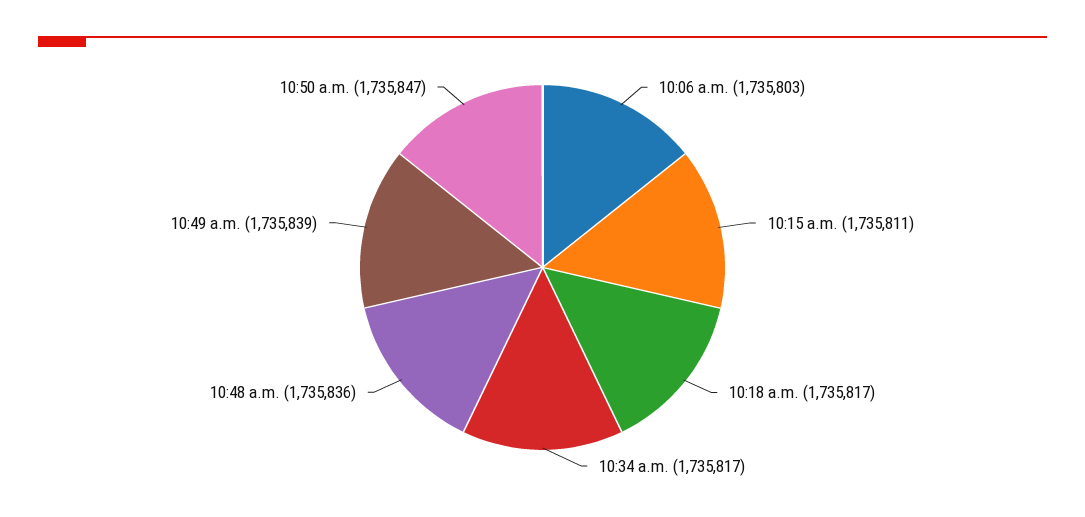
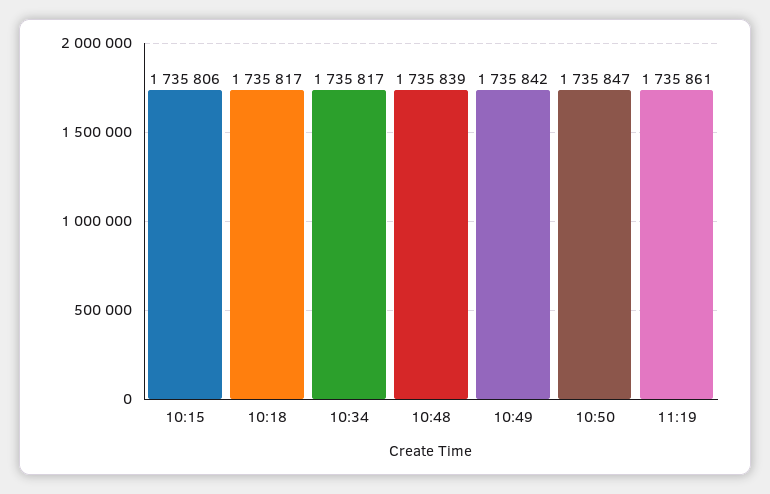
10:06 a.m.: 1735803 -> none
10:15 a.m.: 1735811 -> 1735806
10:48 a.m.: 1735836 -> 1735839
10:49 a.m.: 1735839 -> 1735842
11:19: none -> 1735861

